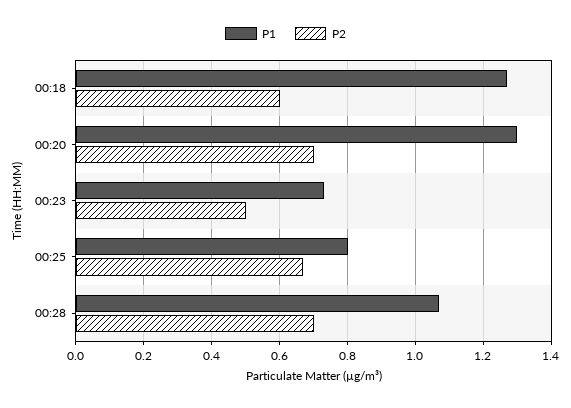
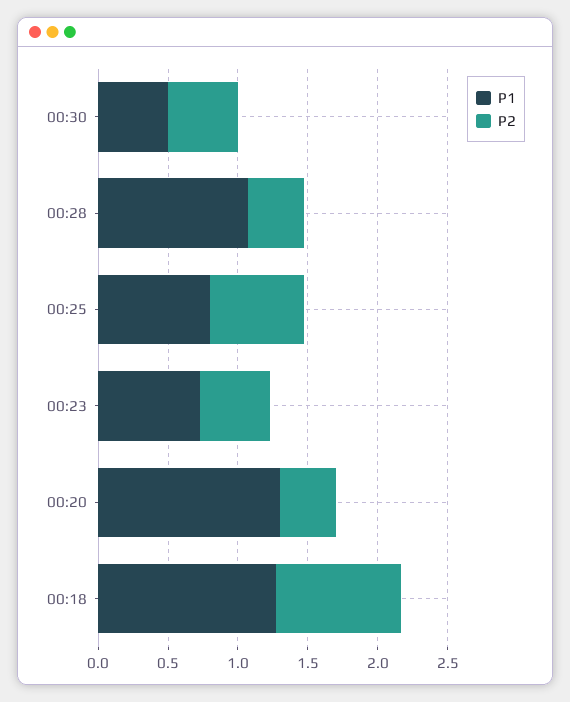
P2, 00:18: 0.6 -> 0.9
P2, 00:20: 0.7 -> 0.4
P2, 00:28: 0.7 -> 0.4
P1, 00:30: none -> 0.5
P2, 00:30: none -> 0.5

